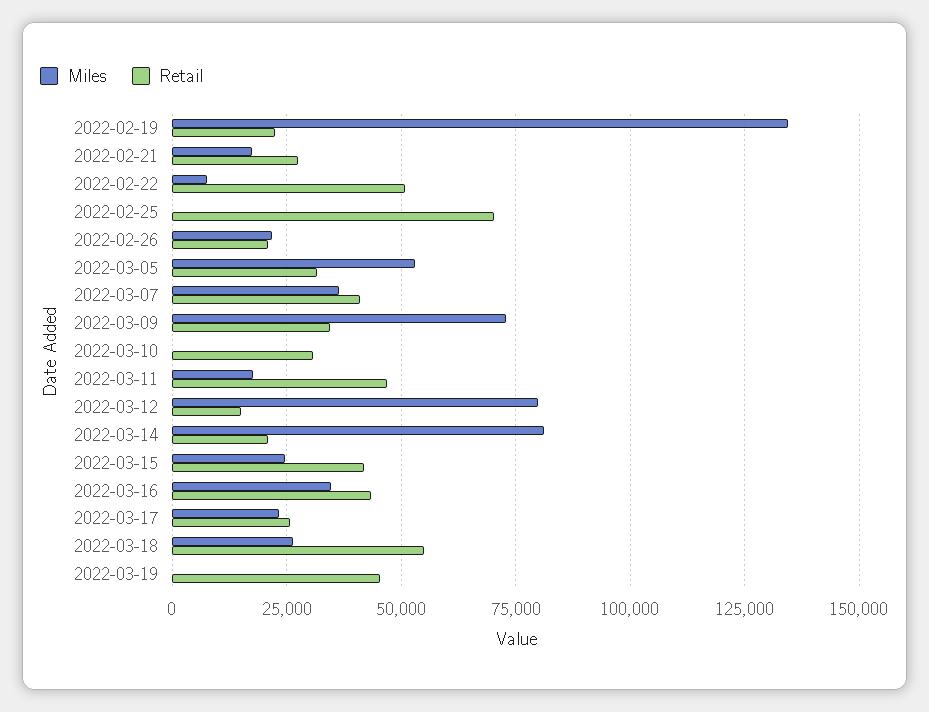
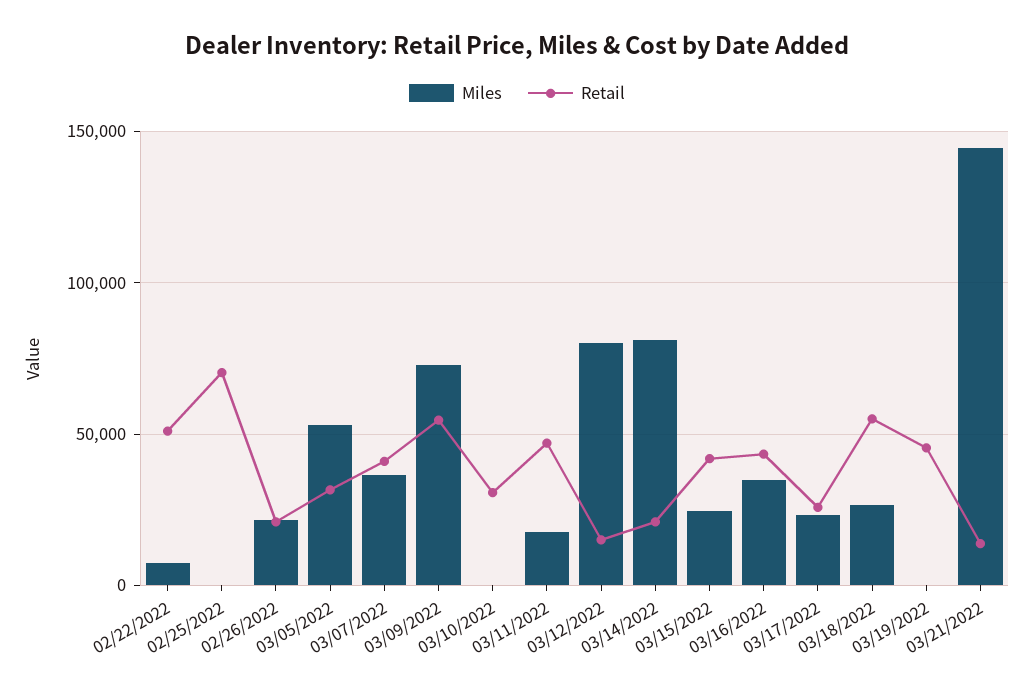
Miles, 2022-02-19: 135000 -> none
Retail, 2022-02-19: 22500 -> none
Miles, 2022-02-21: 17500 -> none
Retail, 2022-02-21: 27500 -> none
Retail, 2022-03-09: 35000 -> 55000
Miles, 03/21/2022: none -> 145000
Retail, 03/21/2022: none -> 15000

